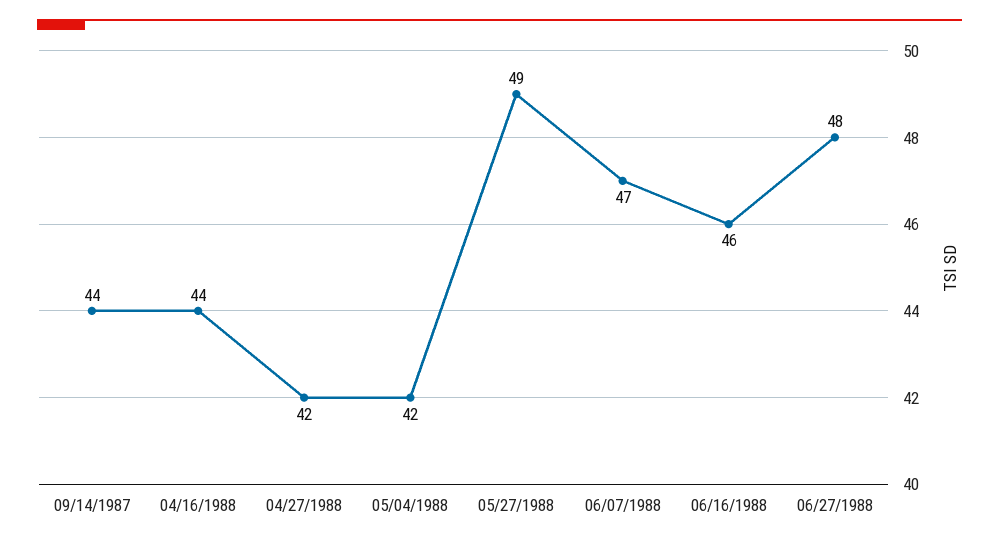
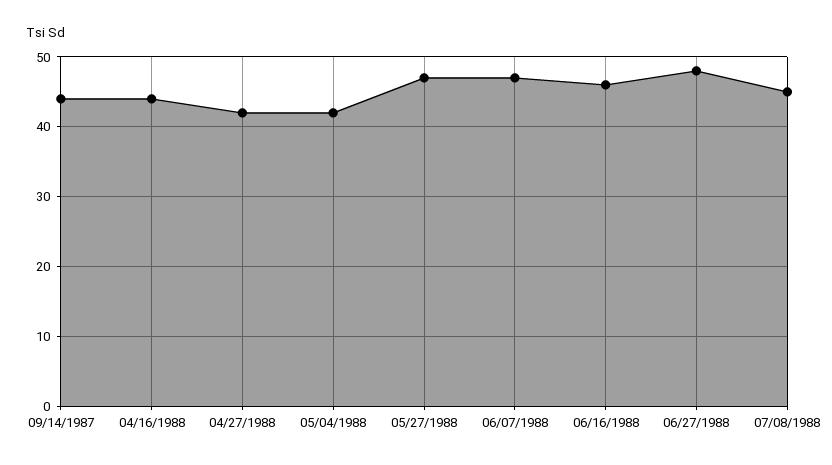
05/27/1988: 49 -> 47
07/08/1988: none -> 45

